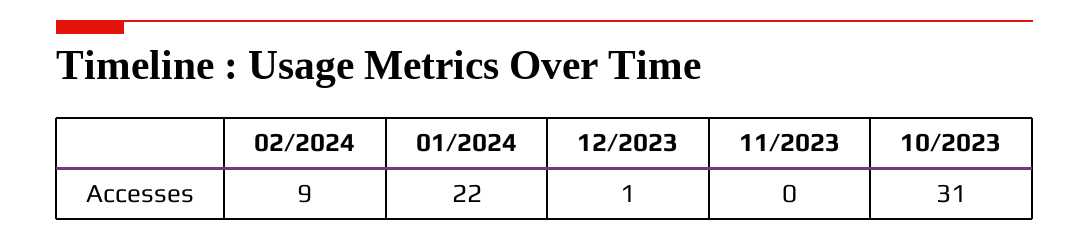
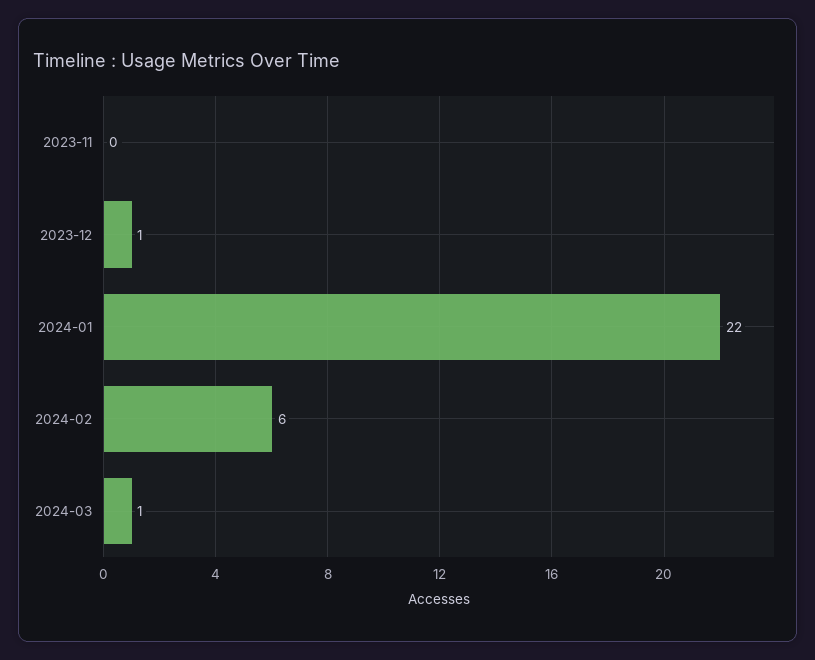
02/2024: 9 -> 6
10/2023: 31 -> none
2024-03: none -> 1

